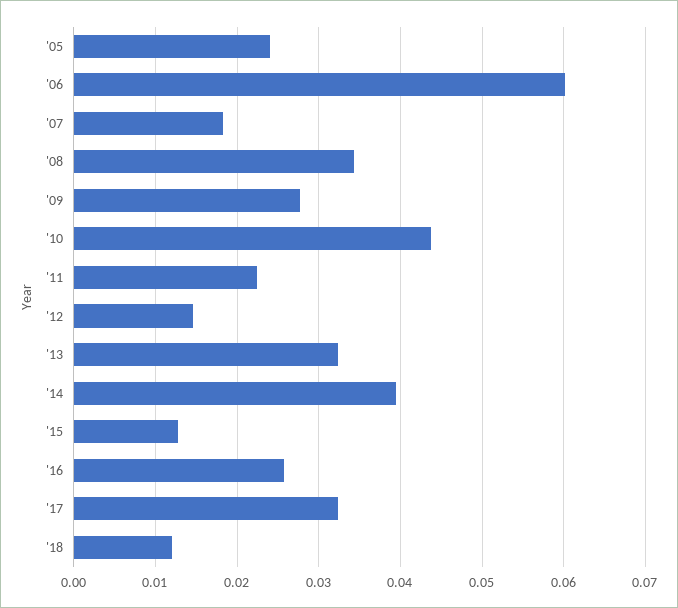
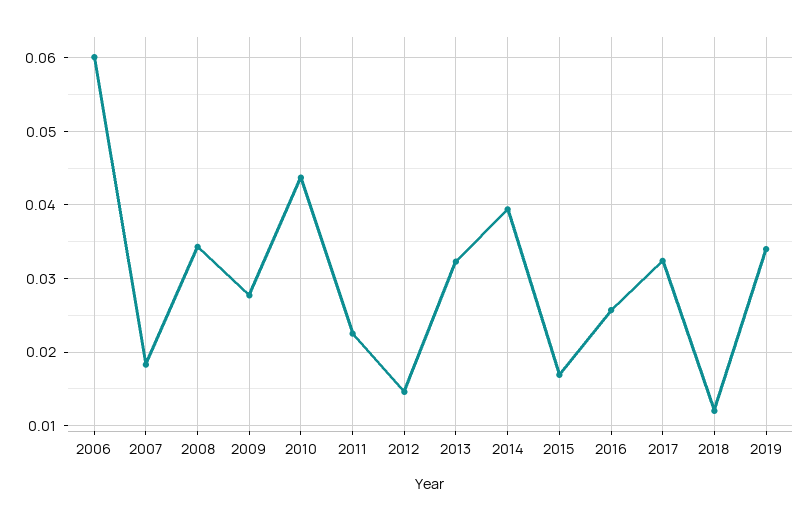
'05: 0.024 -> none
'15: 0.013 -> 0.017
2019: none -> 0.034

